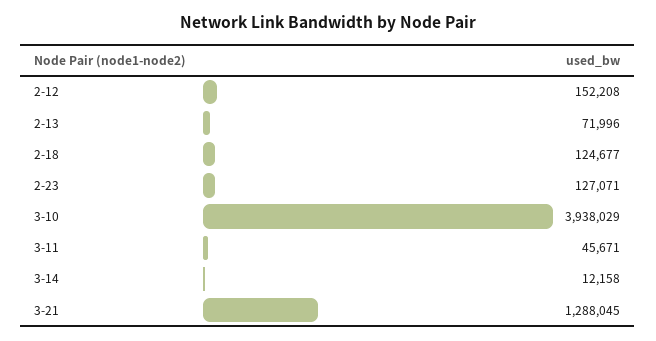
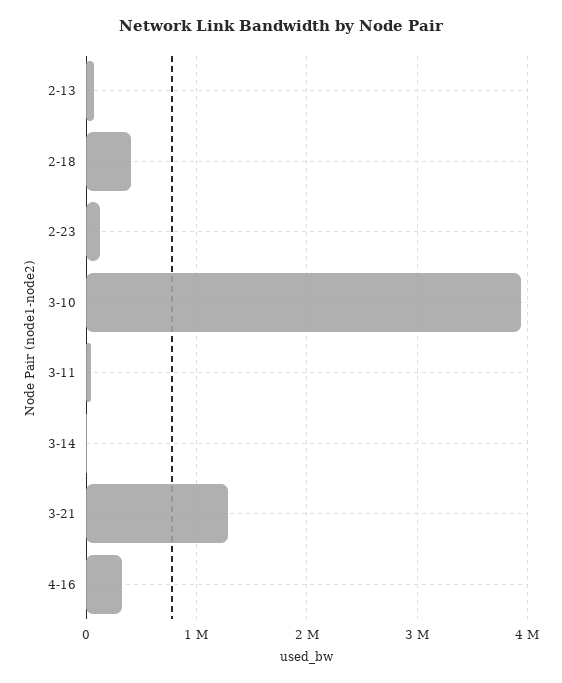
2-12: 152208 -> none
2-18: 124677 -> 400000
4-16: none -> 300000

